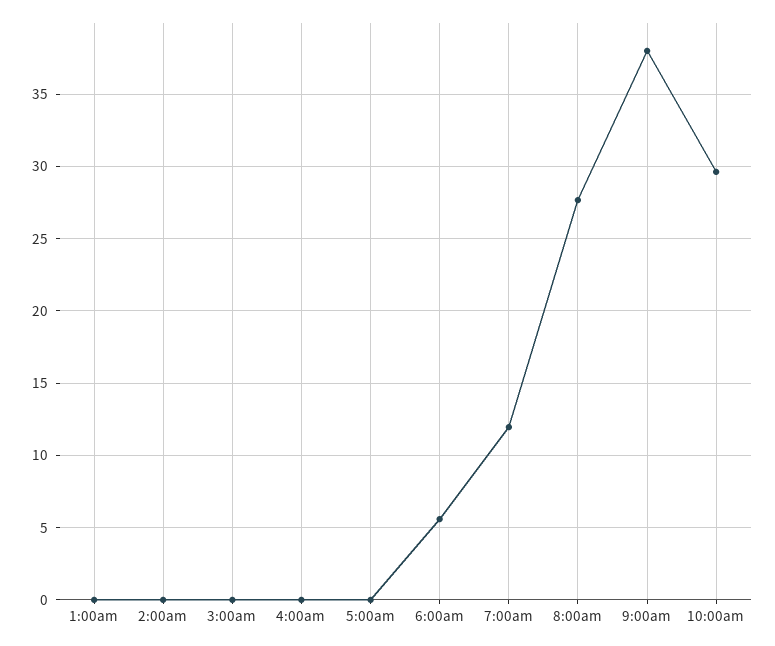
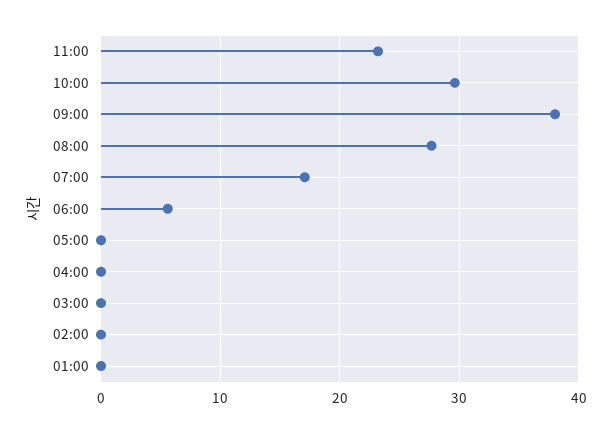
7:00am: 12 -> 17
11:00: none -> 23

